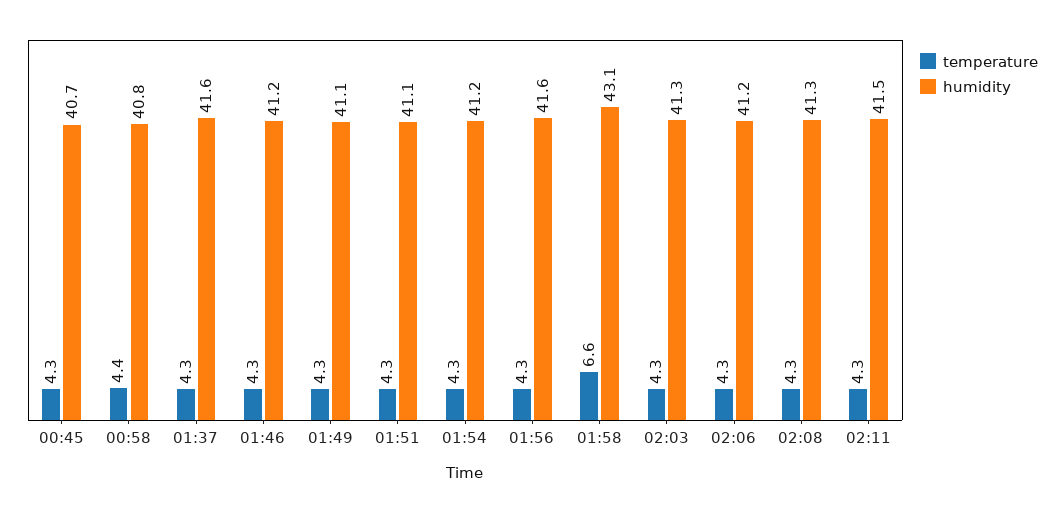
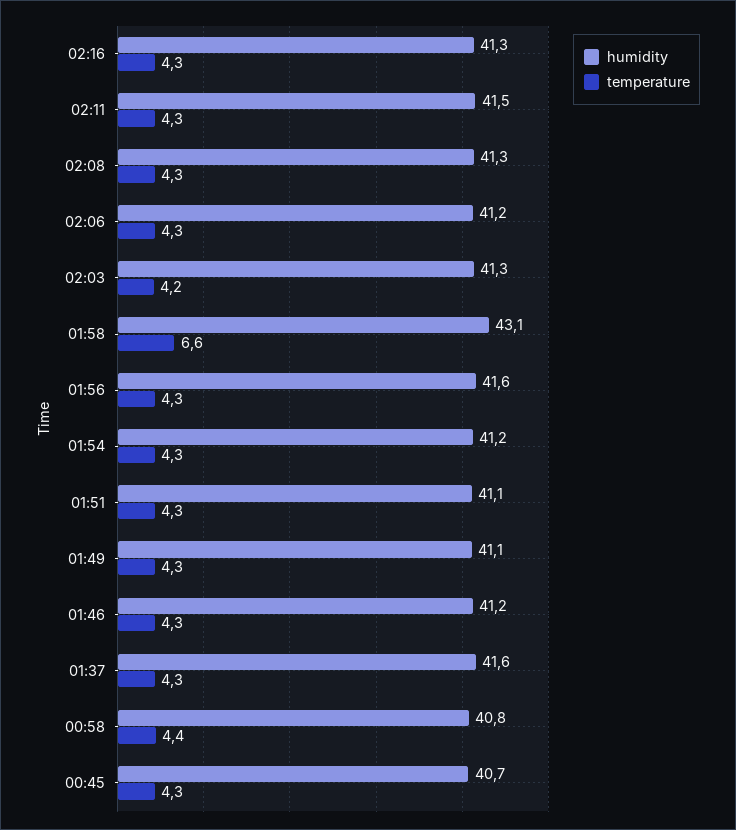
temperature, 02:03: 4.3 -> 4.2
humidity, 02:16: none -> 41.3
temperature, 02:16: none -> 4.3

